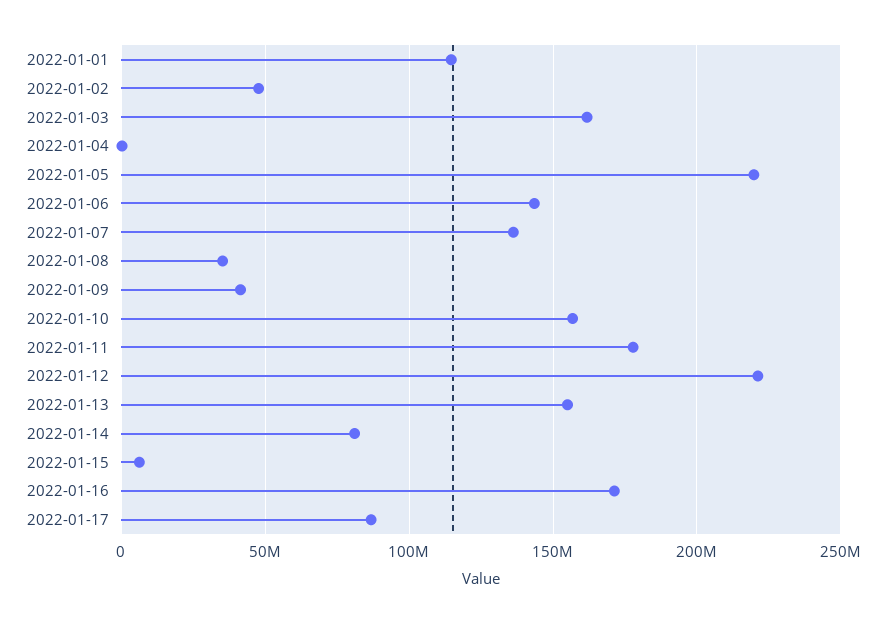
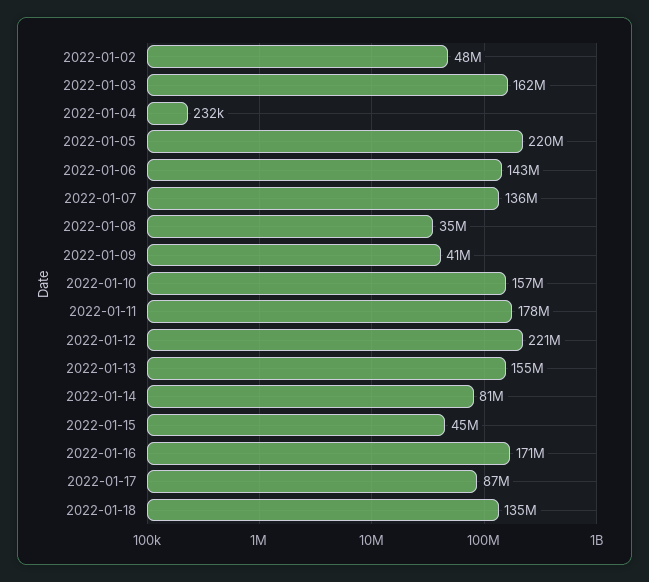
2022-01-01: 115000000 -> none
2022-01-15: 5000000 -> 45000000
2022-01-18: none -> 135000000

